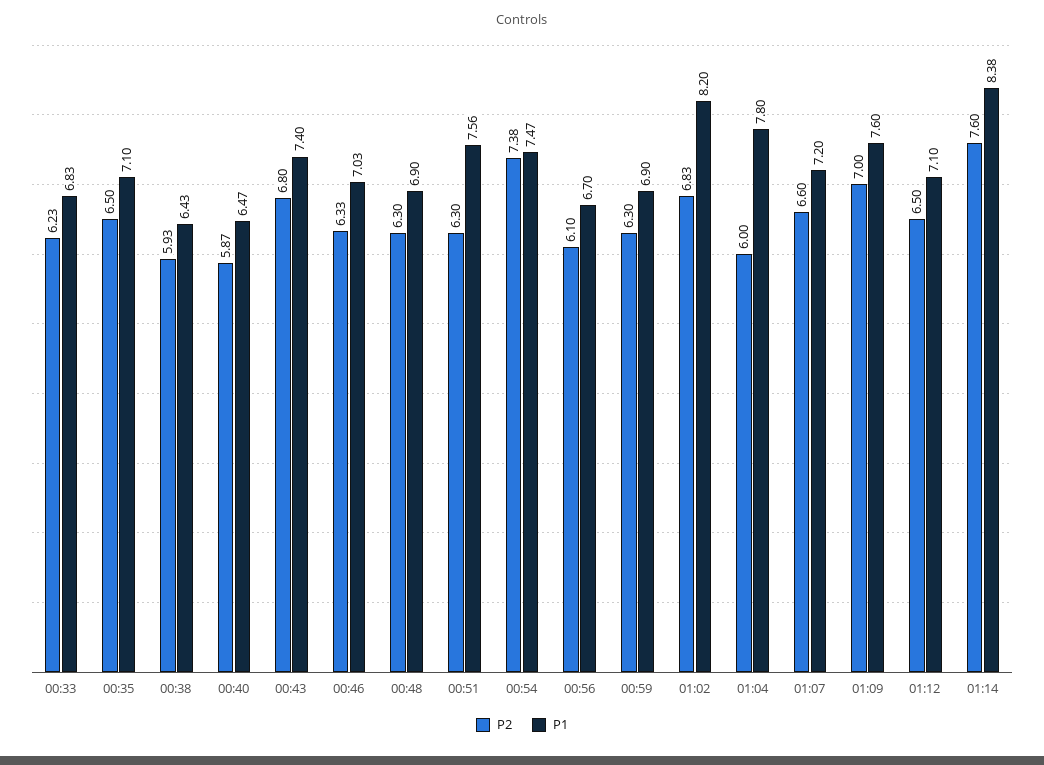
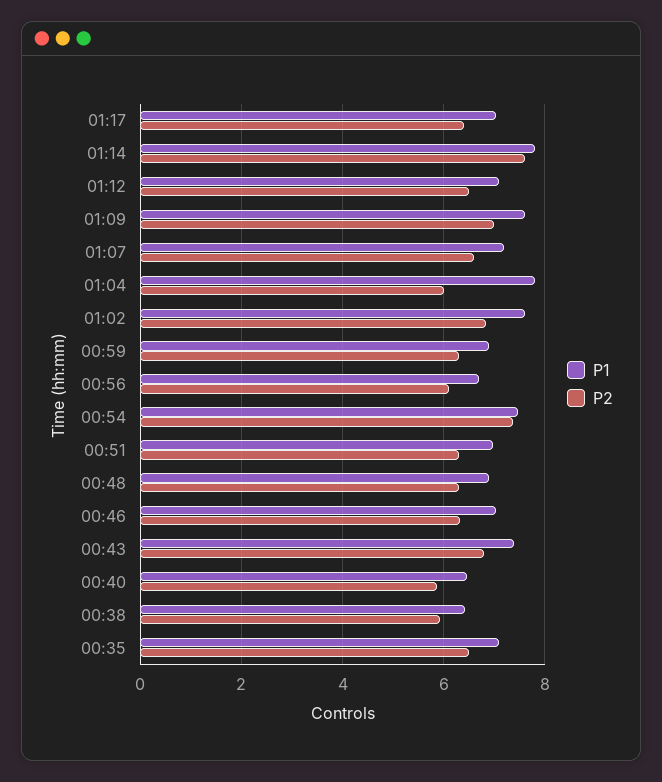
P2, 00:33: 6.23 -> none
P1, 00:33: 6.83 -> none
P1, 00:51: 7.56 -> 7
P1, 01:02: 8.2 -> 7.6
P1, 01:14: 8.38 -> 7.8
P1, 01:17: none -> 7
P2, 01:17: none -> 6.4

